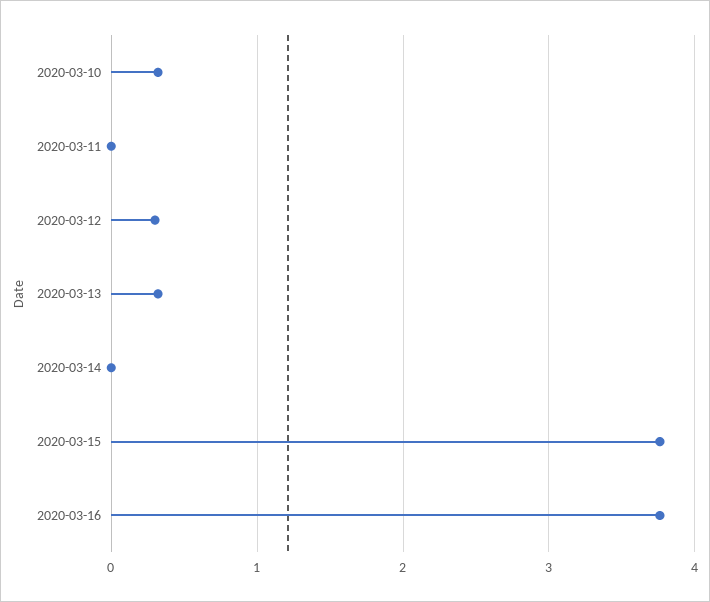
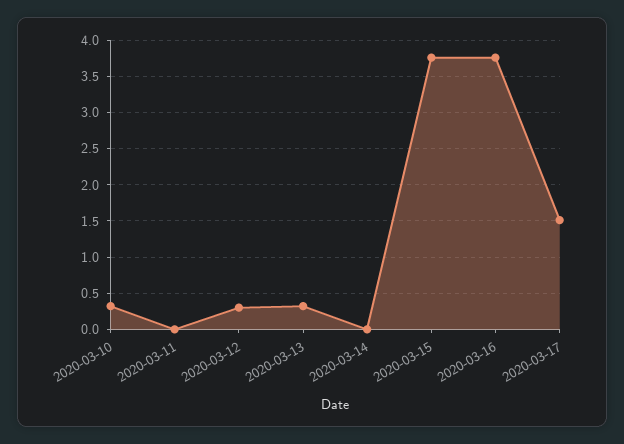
2020-03-17: none -> 1.5

